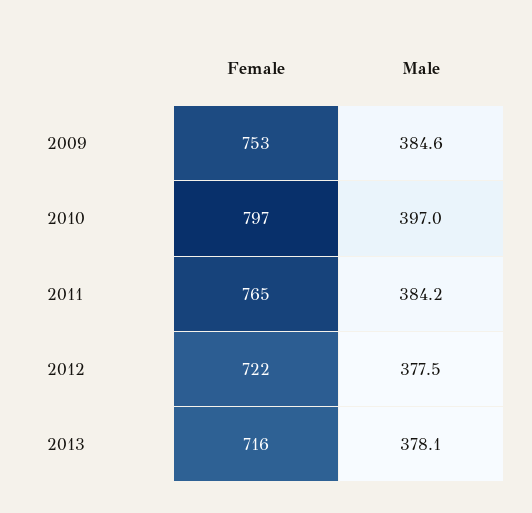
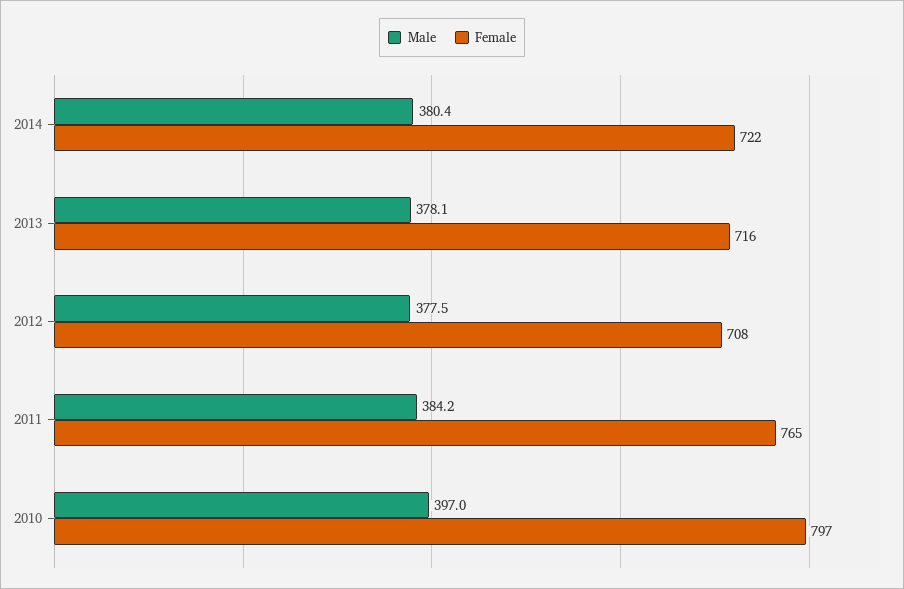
Female, 2009: 753 -> none
Male, 2009: 384.6 -> none
Female, 2012: 722 -> 708
Male, 2014: none -> 380.4
Female, 2014: none -> 722

